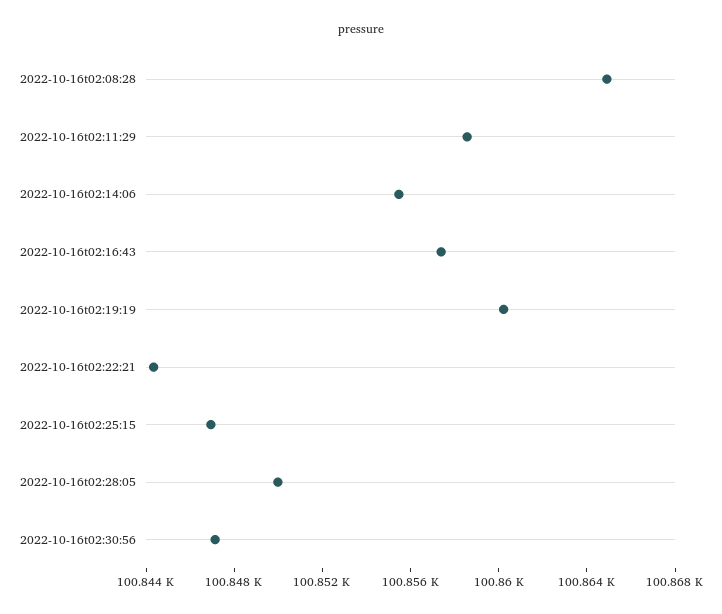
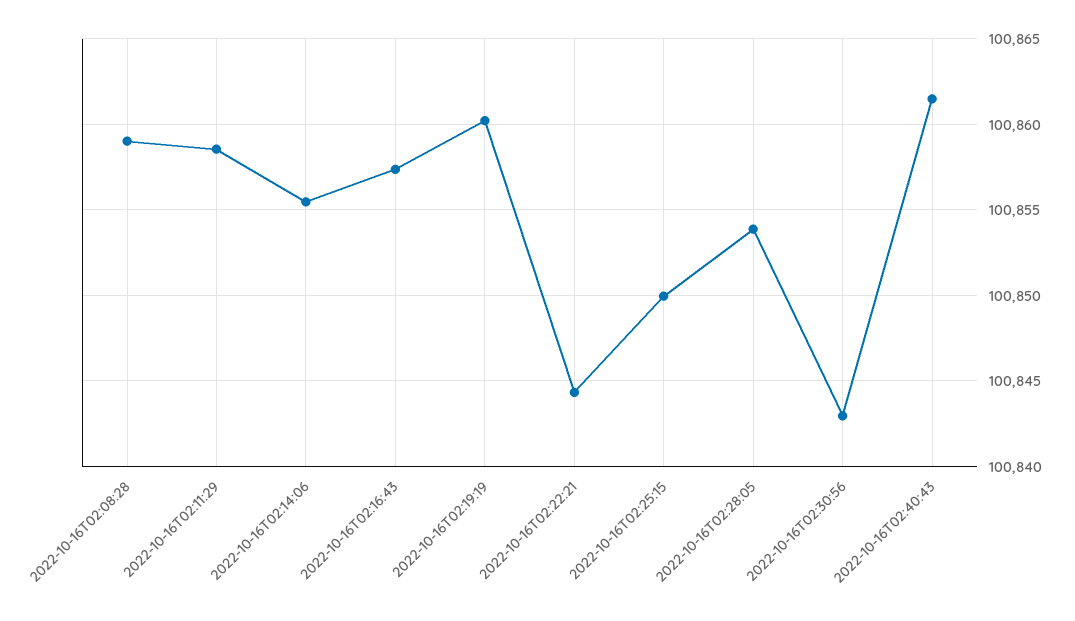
2022-10-16t02:08:28: 100865 -> 100859
2022-10-16t02:25:15: 100847 -> 100850
2022-10-16t02:28:05: 100850 -> 100854
2022-10-16t02:30:56: 100847 -> 100843
2022-10-16T02:40:43: none -> 100861.5

